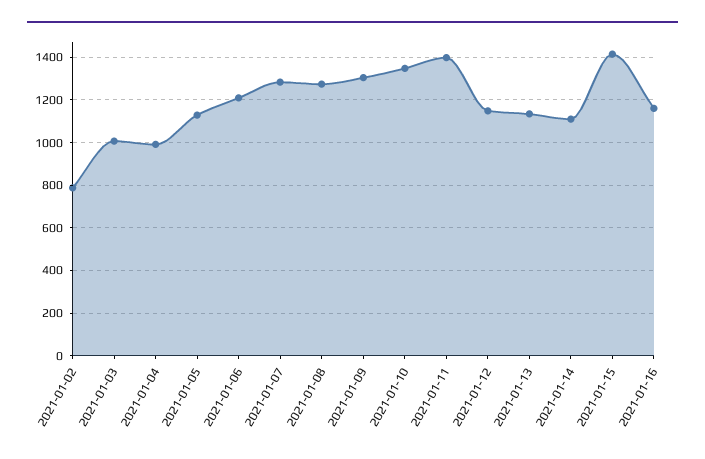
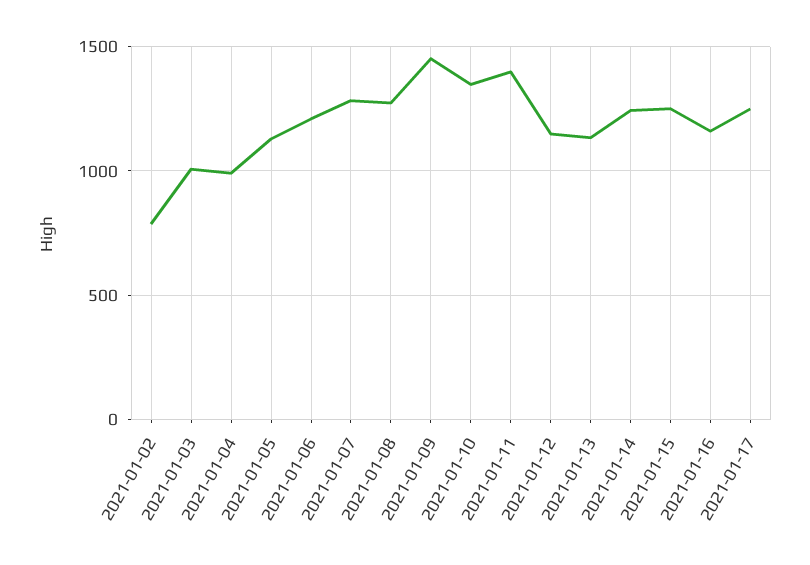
2021-01-09: 1300 -> 1450
2021-01-14: 1100 -> 1250
2021-01-15: 1400 -> 1250
2021-01-17: none -> 1250

